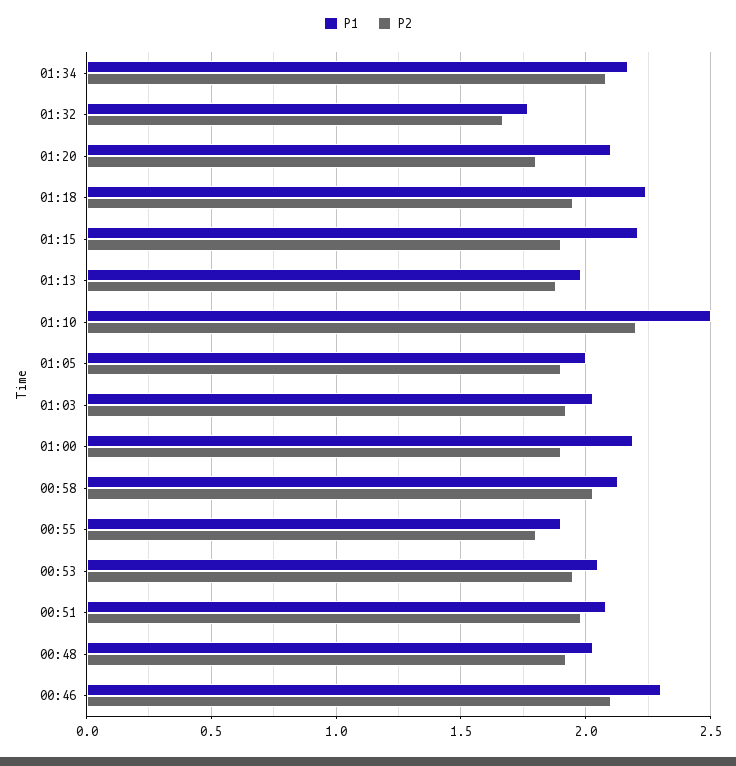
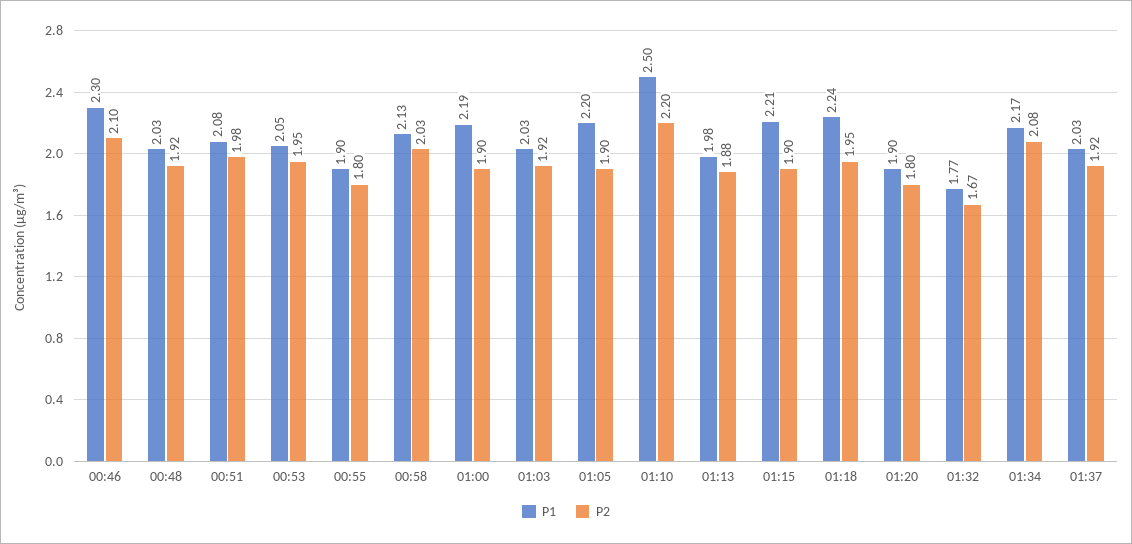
P1, 01:20: 2.1 -> 1.9
P1, 01:05: 2 -> 2.2
P1, 01:37: none -> 2.03
P2, 01:37: none -> 1.92

